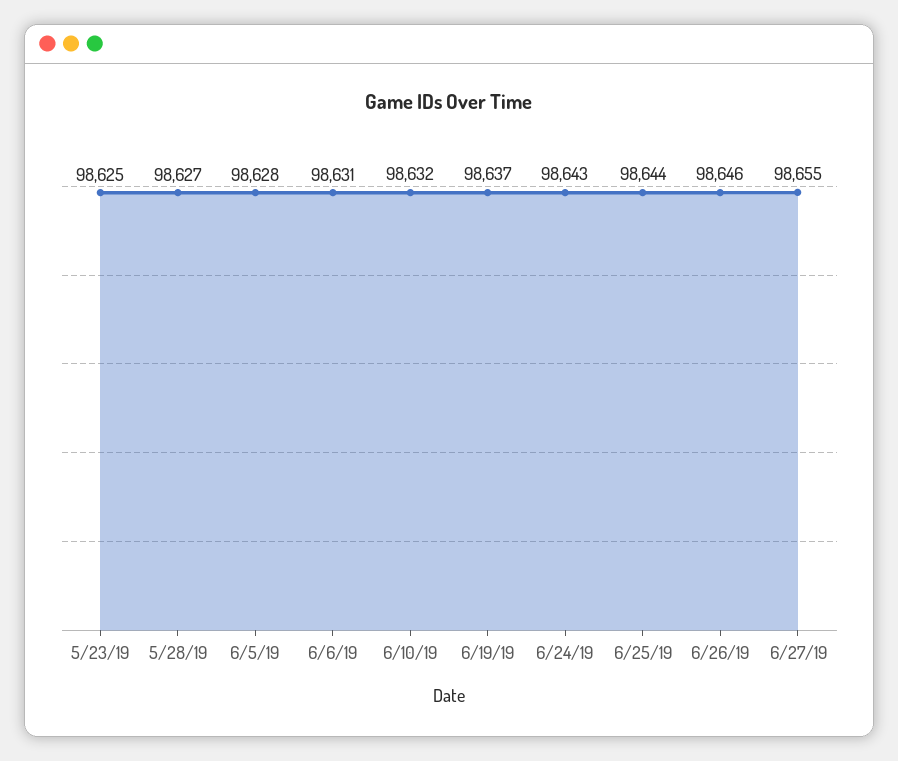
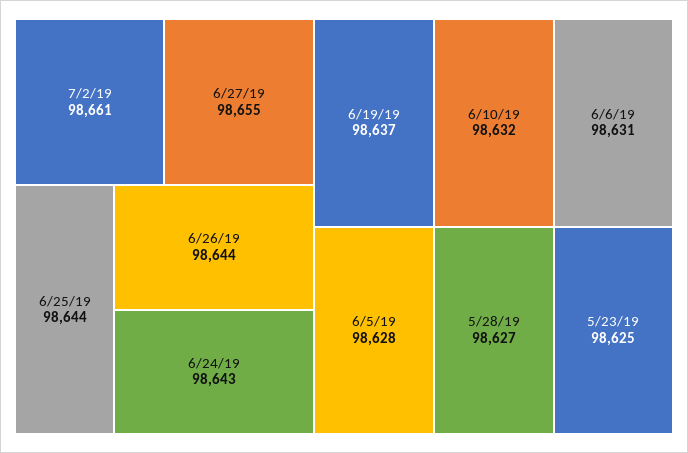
6/26/19: 98646 -> 98644
7/2/19: none -> 98661

